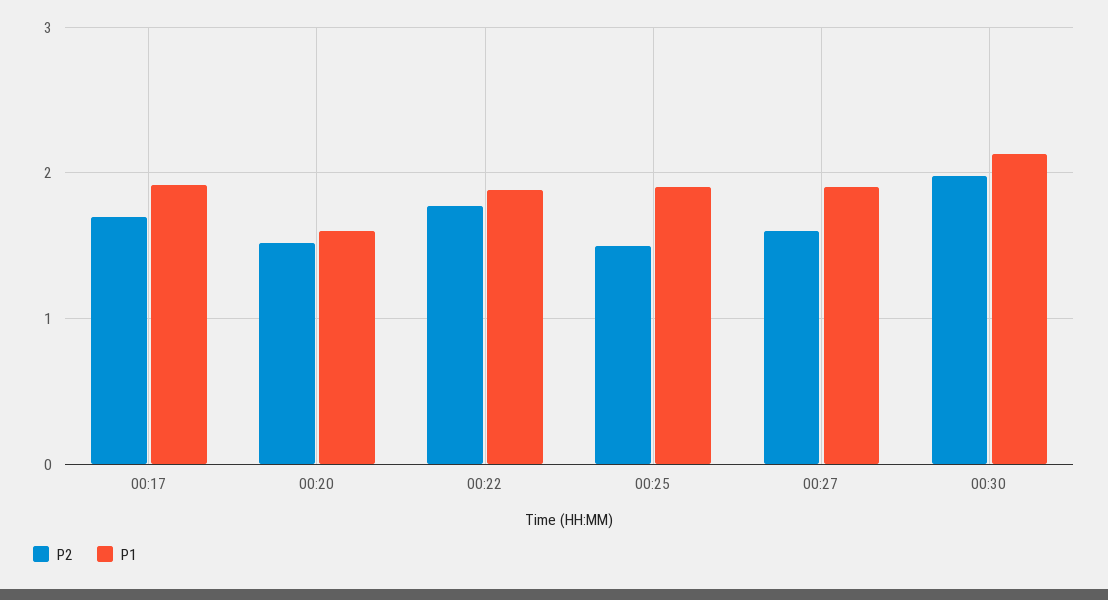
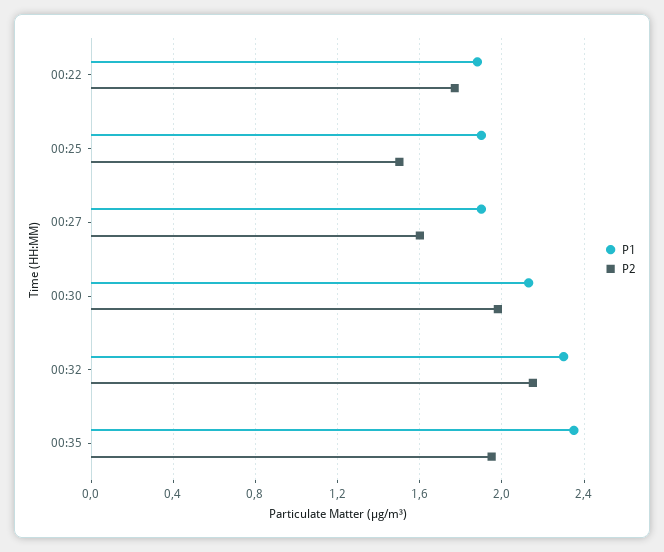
P2, 00:17: 1.7 -> none
P1, 00:17: 1.9 -> none
P2, 00:20: 1.5 -> none
P1, 00:20: 1.6 -> none
P1, 00:32: none -> 2.3
P2, 00:32: none -> 2.15
P1, 00:35: none -> 2.35
P2, 00:35: none -> 1.95

